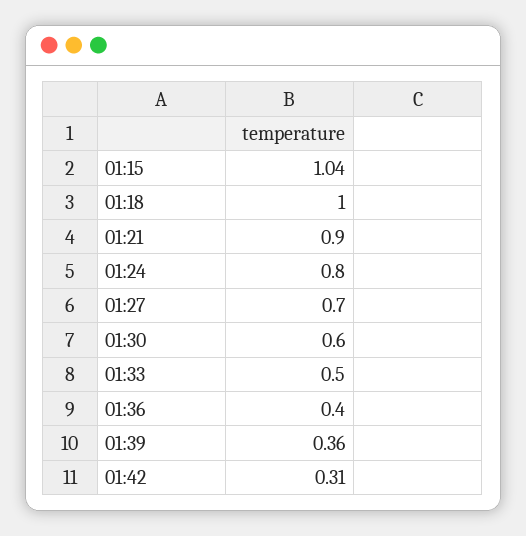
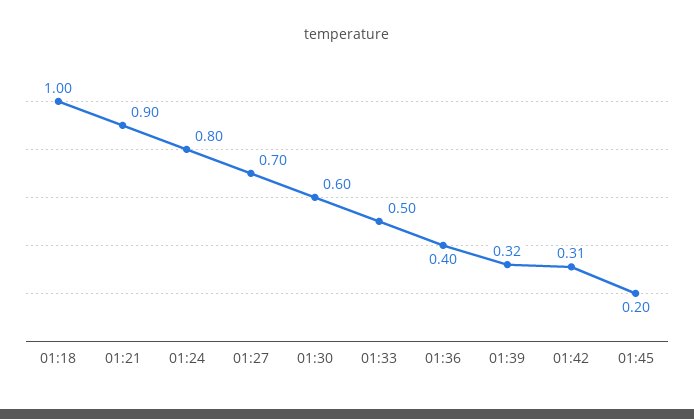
01:15: 1.04 -> none
01:39: 0.36 -> 0.32
01:45: none -> 0.2

